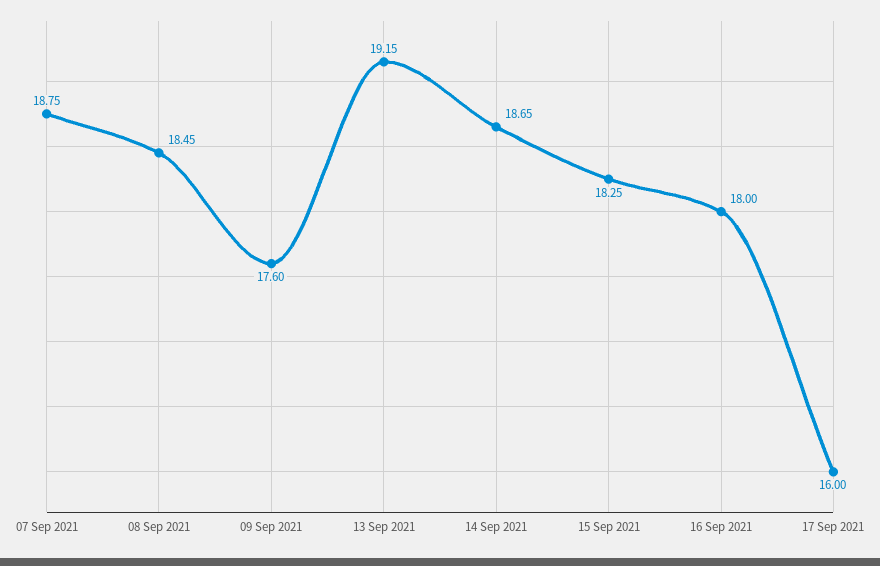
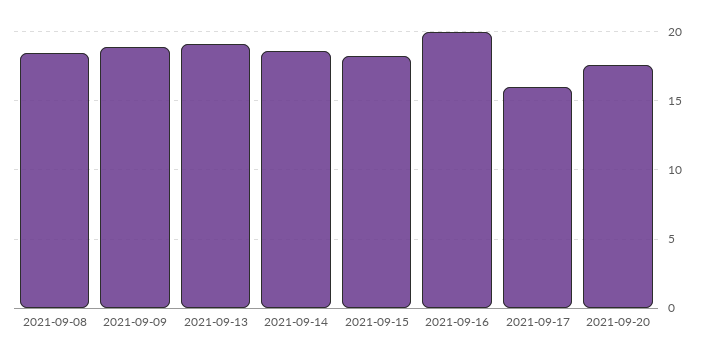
07 Sep 2021: 18.75 -> none
09 Sep 2021: 17.6 -> 19
16 Sep 2021: 18 -> 20
2021-09-20: none -> 17.5

